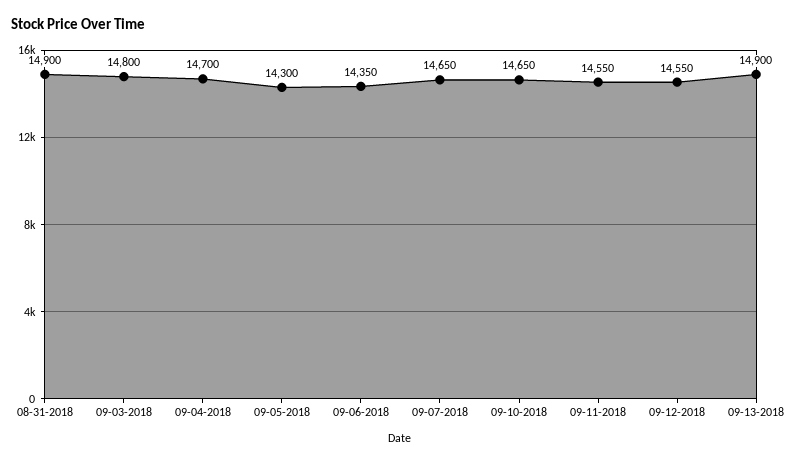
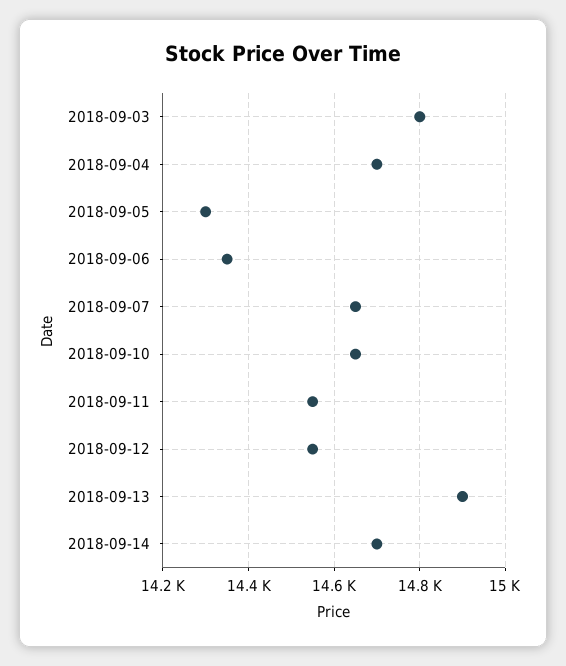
08-31-2018: 14900 -> none
2018-09-14: none -> 14700

